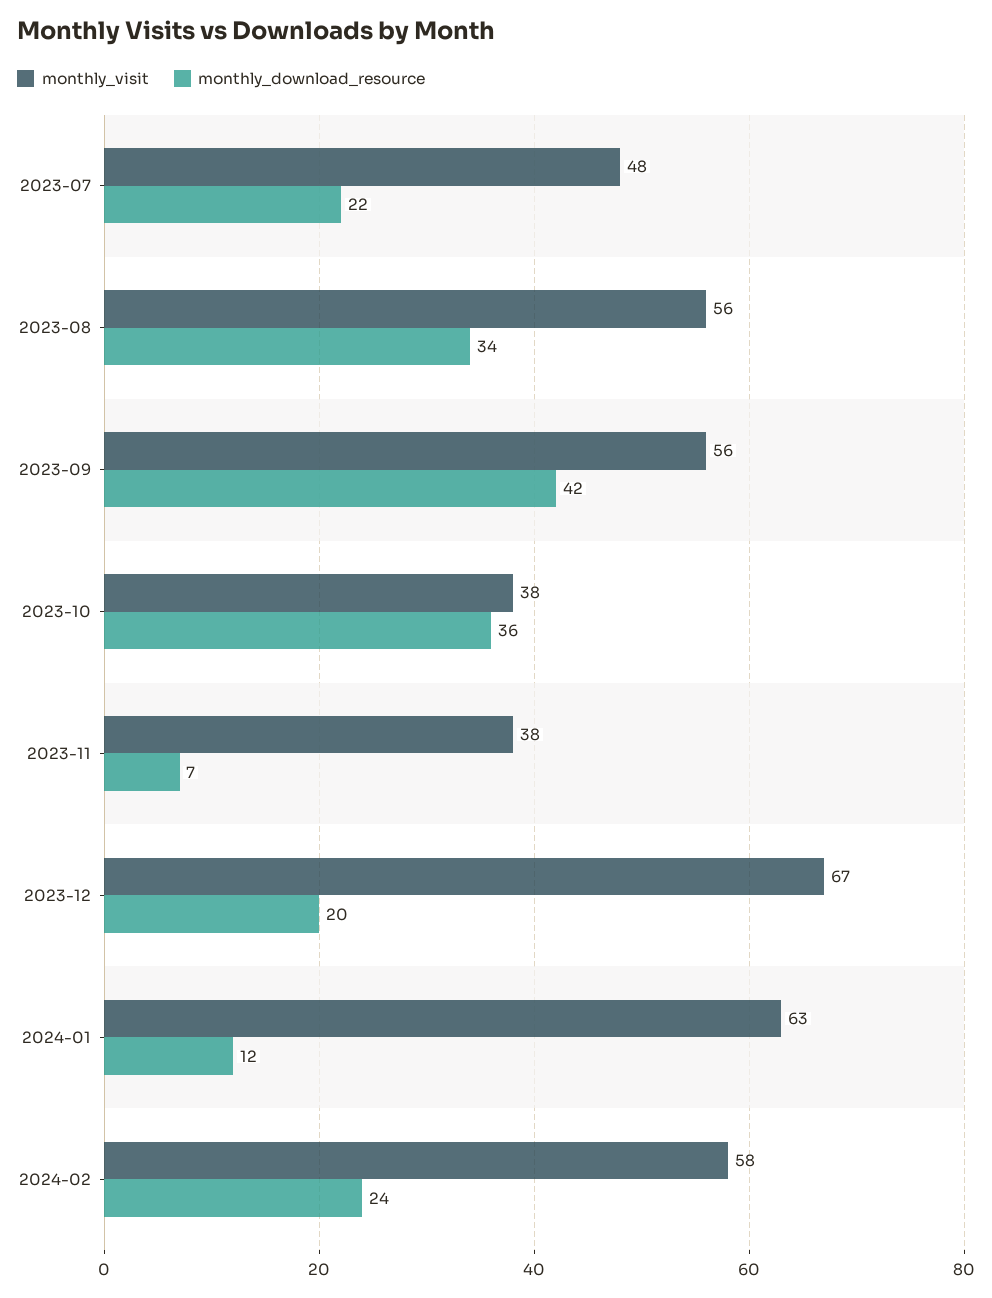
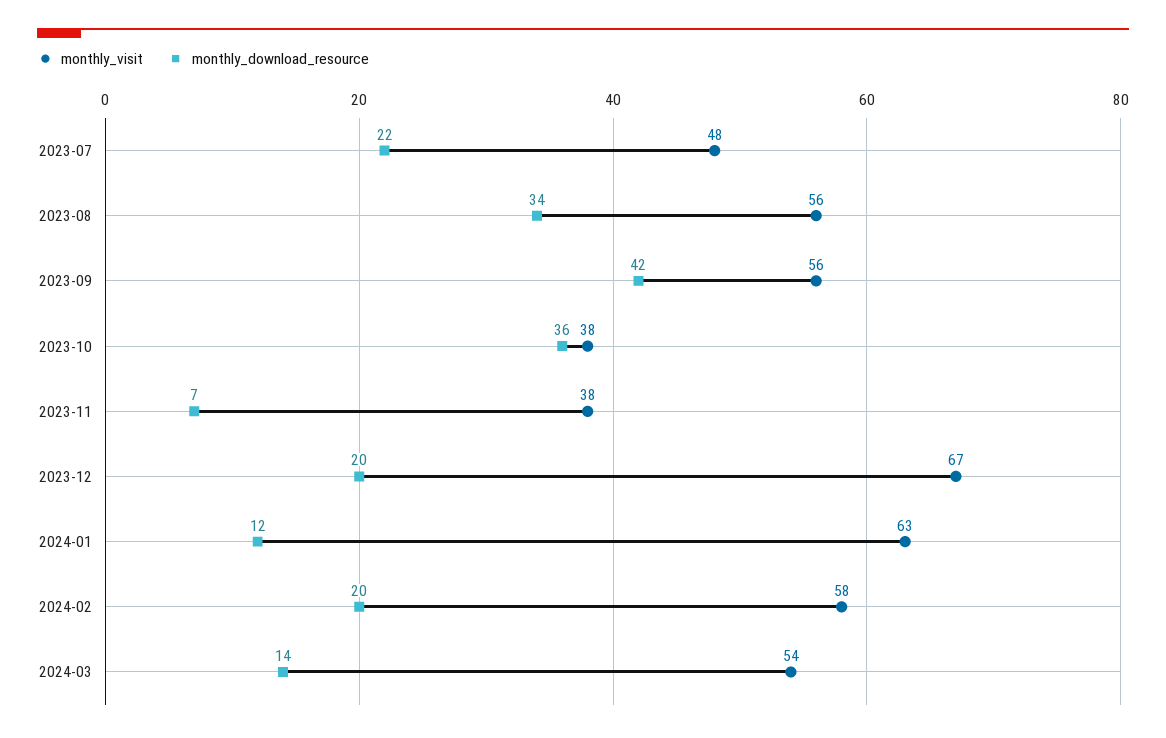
monthly_download_resource, 2024-02: 24 -> 20
monthly_visit, 2024-03: none -> 54
monthly_download_resource, 2024-03: none -> 14

